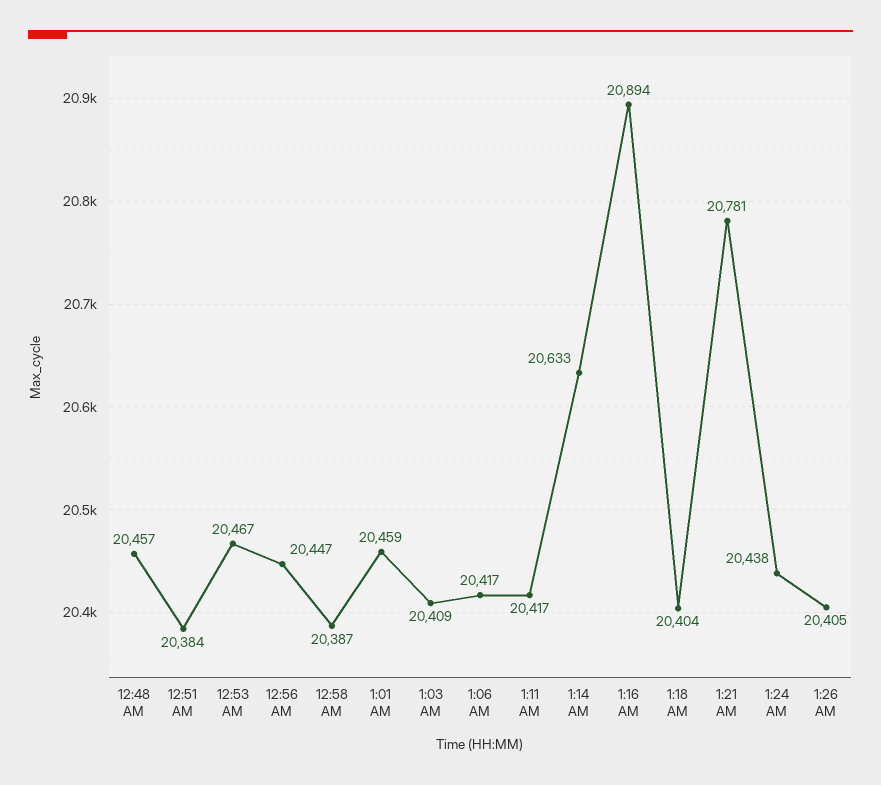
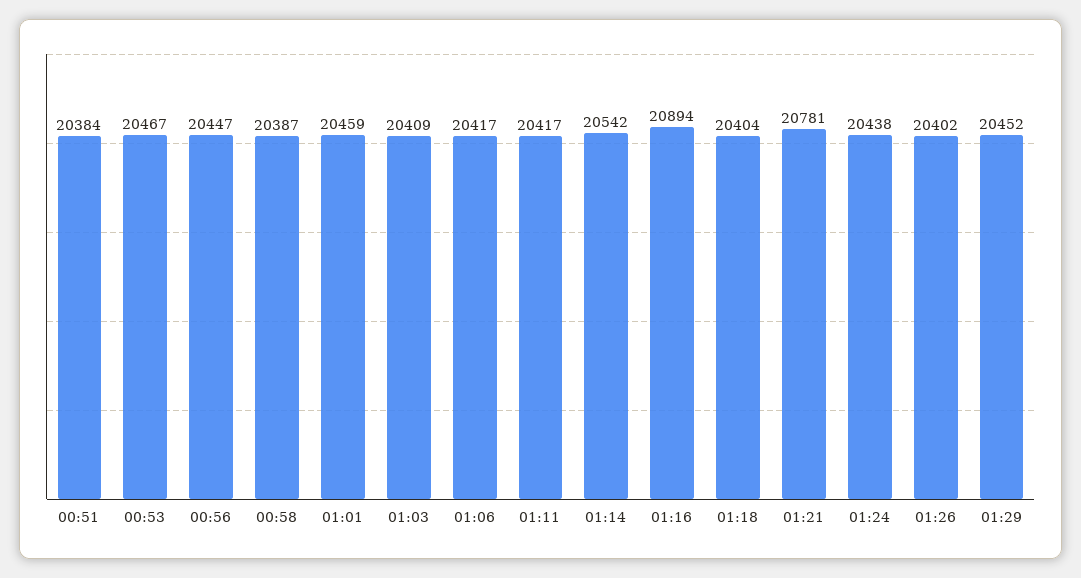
12:48 AM: 20457 -> none
1:14 AM: 20633 -> 20542
1:26 AM: 20405 -> 20402
01:29: none -> 20452

